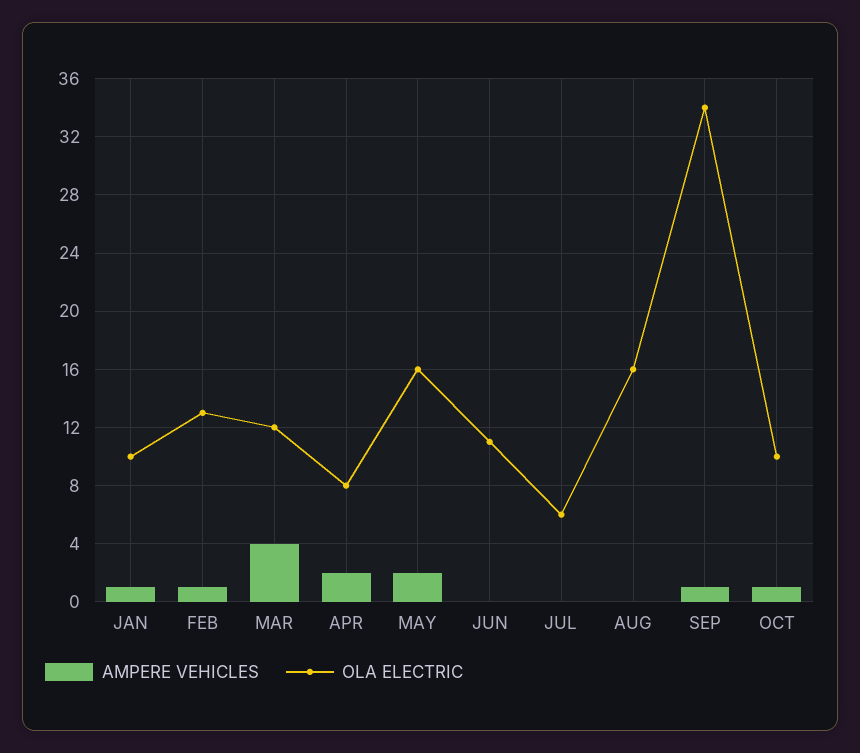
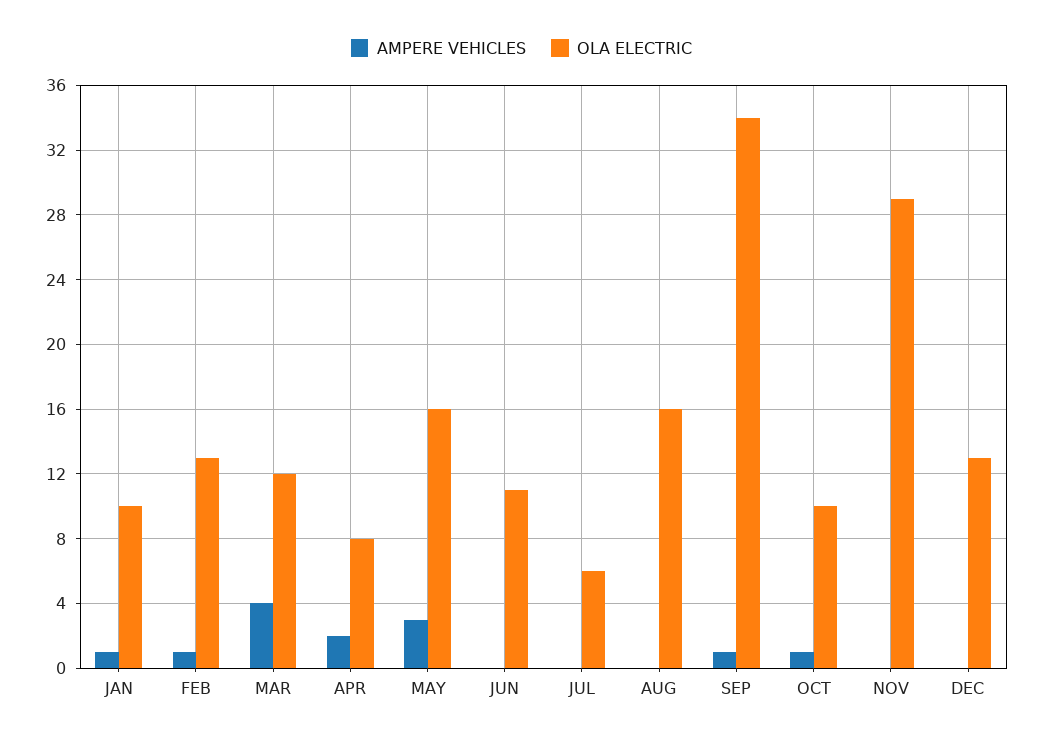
AMPERE VEHICLES, MAY: 2 -> 3
AMPERE VEHICLES, NOV: none -> 0
OLA ELECTRIC, NOV: none -> 29
AMPERE VEHICLES, DEC: none -> 0
OLA ELECTRIC, DEC: none -> 13

